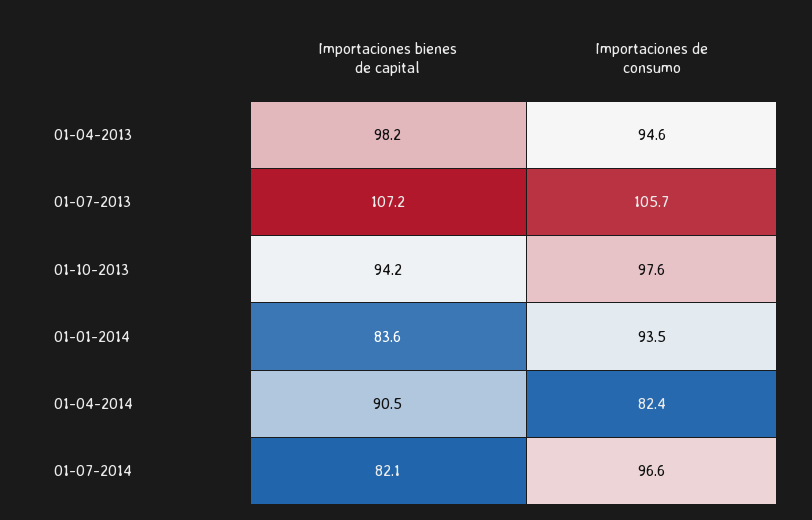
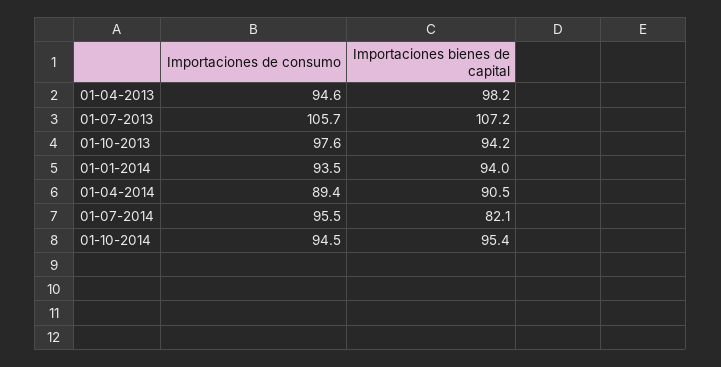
Importaciones bienes de capital, 01-01-2014: 83.6 -> 94
Importaciones de consumo, 01-04-2014: 82.4 -> 89.4
Importaciones de consumo, 01-07-2014: 96.6 -> 95.5
Importaciones de consumo, 01-10-2014: none -> 94.5
Importaciones bienes de capital, 01-10-2014: none -> 95.4

